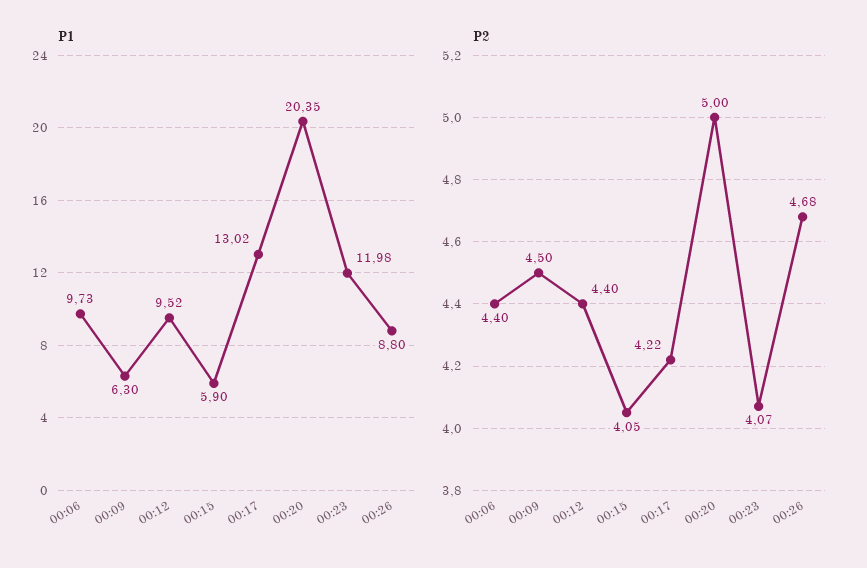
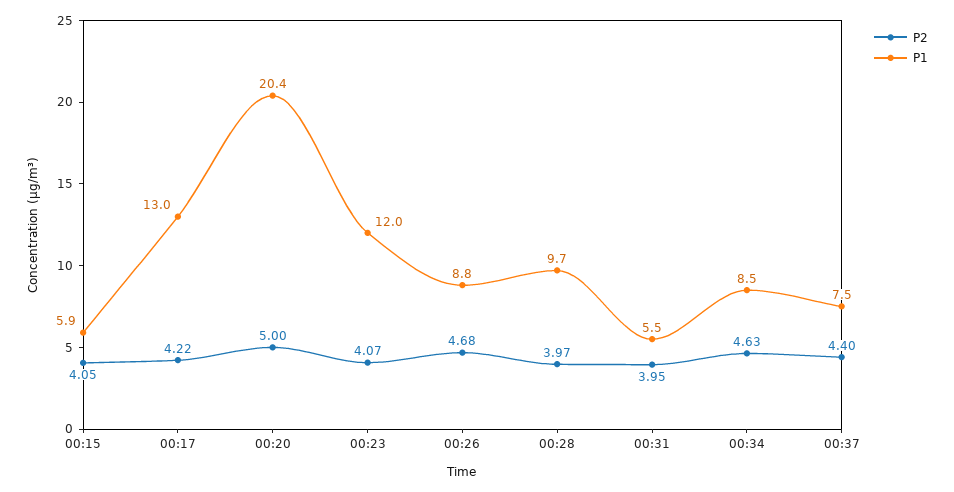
P1, 00:06: 9.73 -> none
P1, 00:09: 6.3 -> none
P1, 00:12: 9.52 -> none
P2, 00:06: 4.4 -> none
P2, 00:09: 4.5 -> none
P2, 00:12: 4.4 -> none
P2, 00:28: none -> 3.97
P1, 00:28: none -> 9.7
P2, 00:31: none -> 3.95
P1, 00:31: none -> 5.5
P2, 00:34: none -> 4.63
P1, 00:34: none -> 8.5
P2, 00:37: none -> 4.4
P1, 00:37: none -> 7.5

